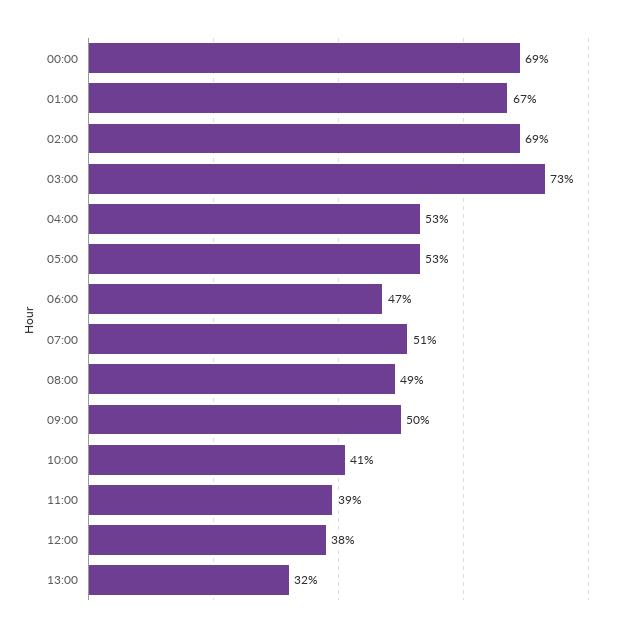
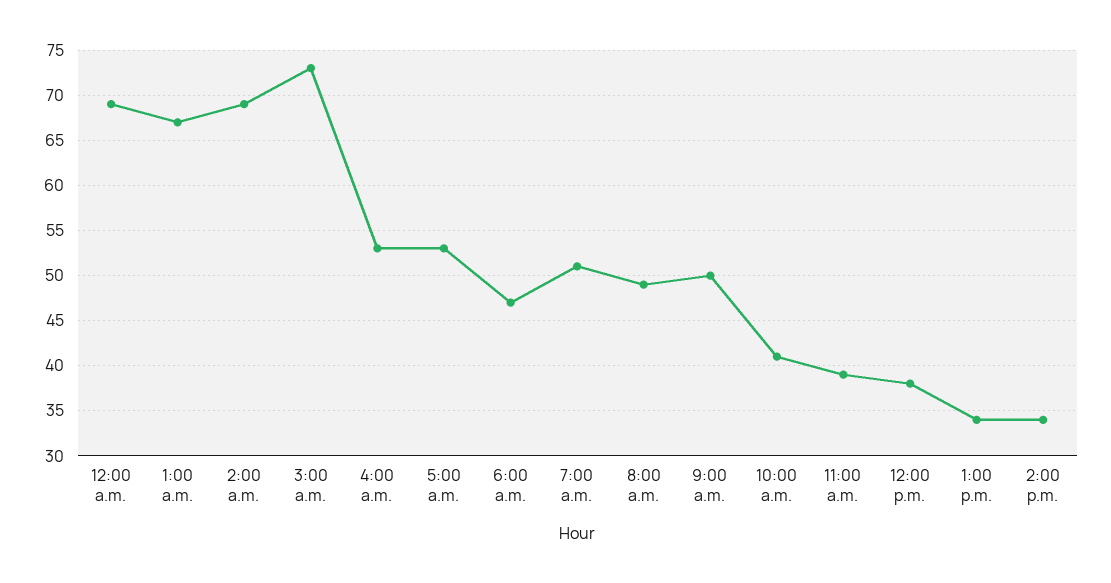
13:00: 32 -> 34
2:00 p.m.: none -> 34

